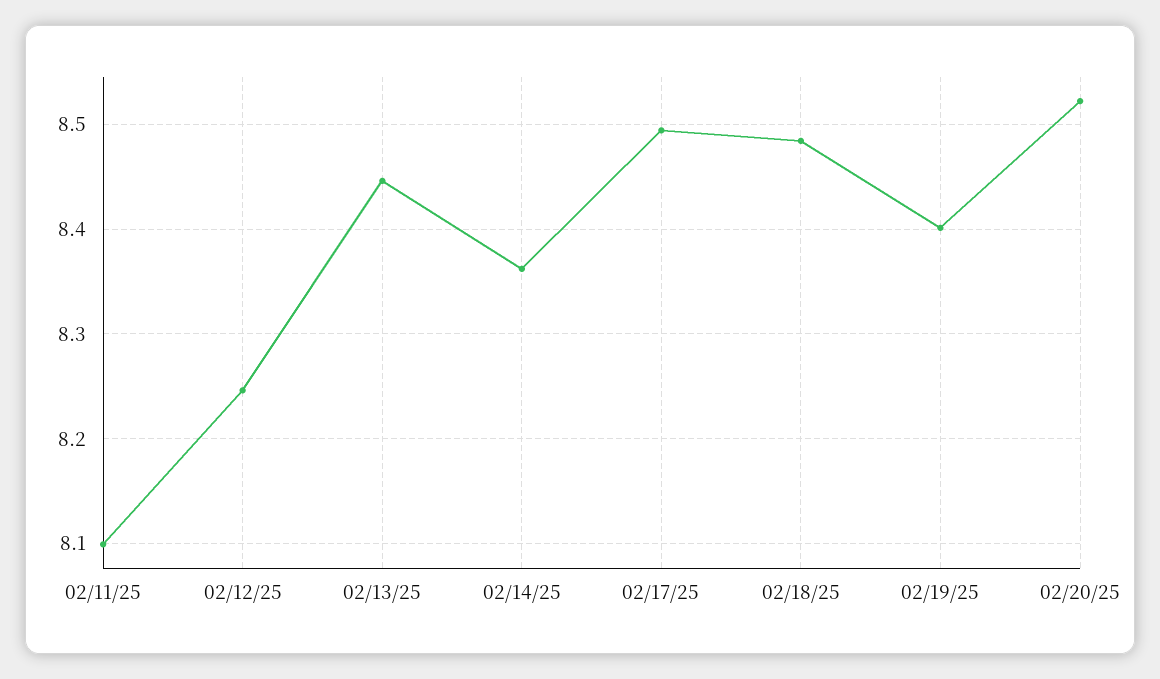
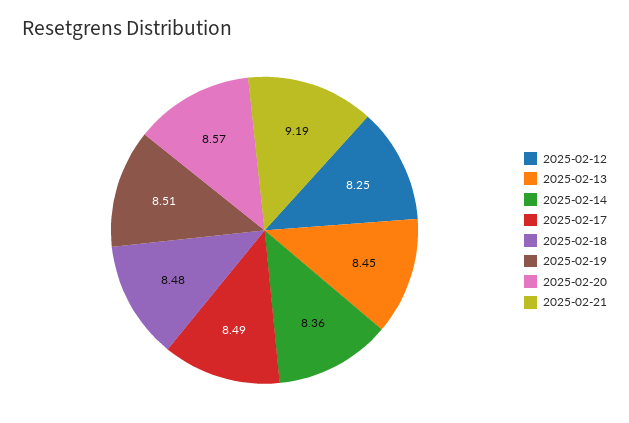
02/11/25: 8.1 -> none
02/19/25: 8.4 -> 8.51
02/20/25: 8.52 -> 8.57
2025-02-21: none -> 9.19

